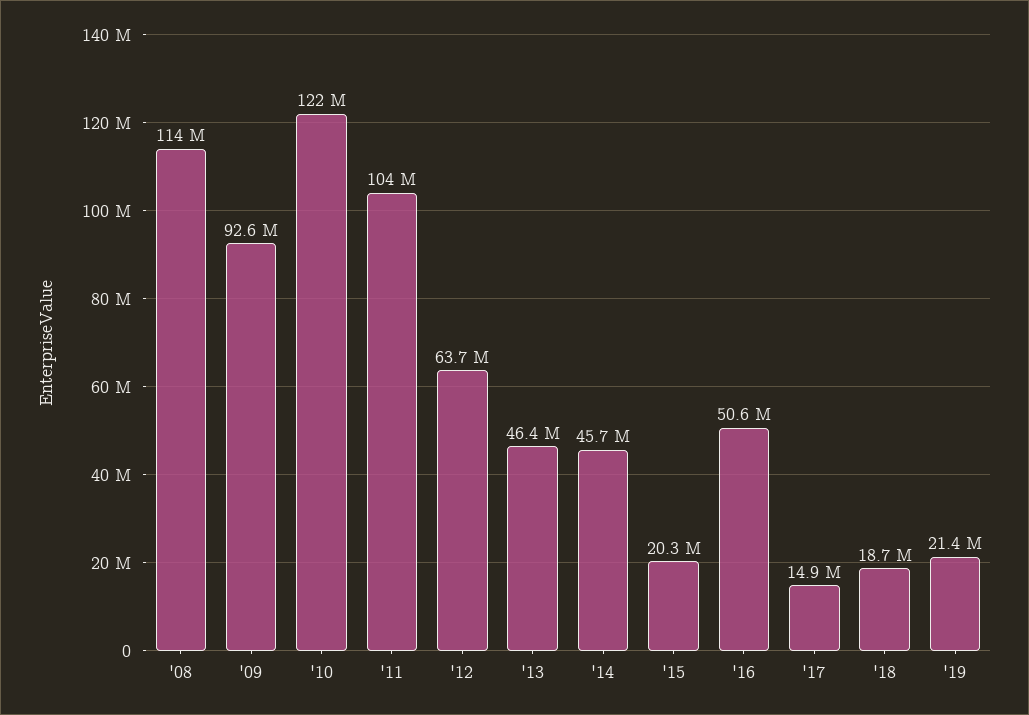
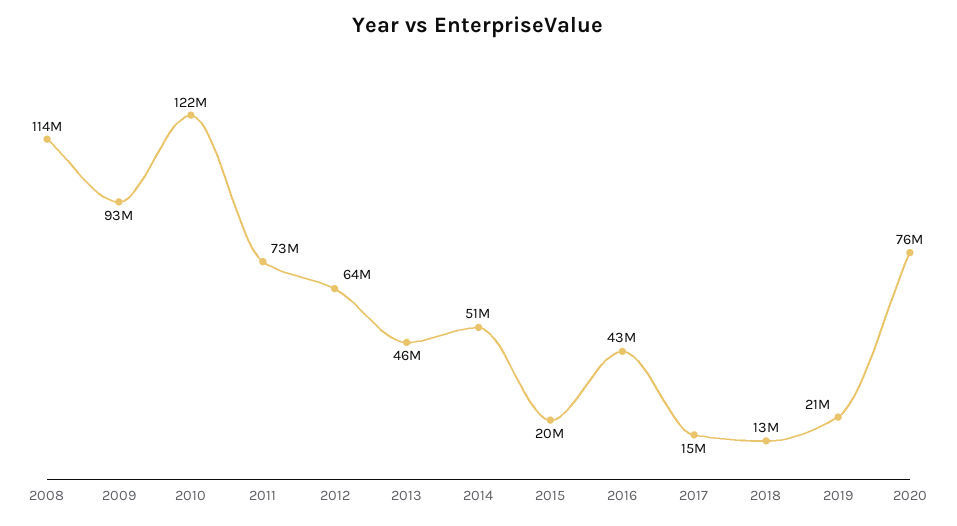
'11: 104000000 -> 73000000
'14: 45700000 -> 51000000
'16: 50600000 -> 43000000
'18: 18700000 -> 13000000
2020: none -> 76000000

